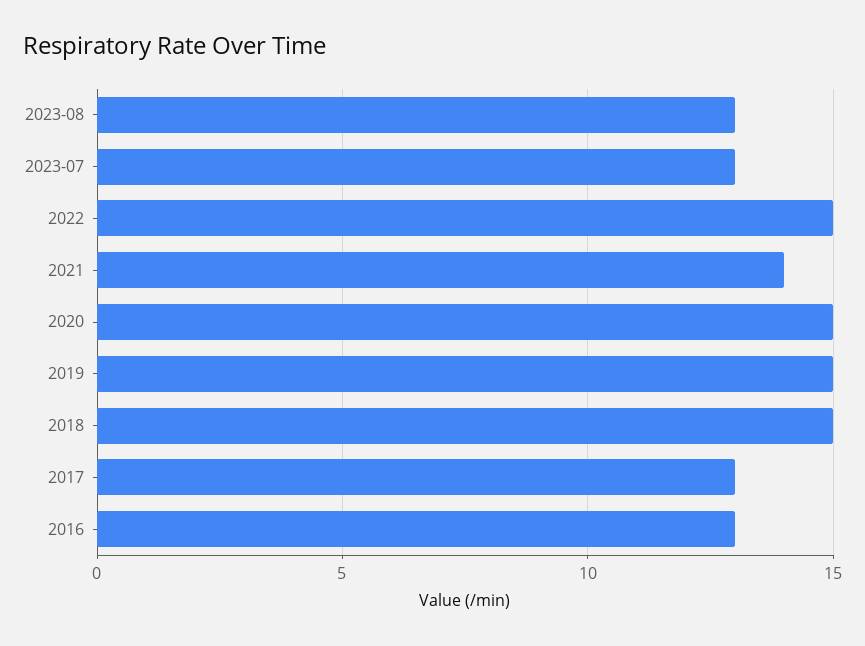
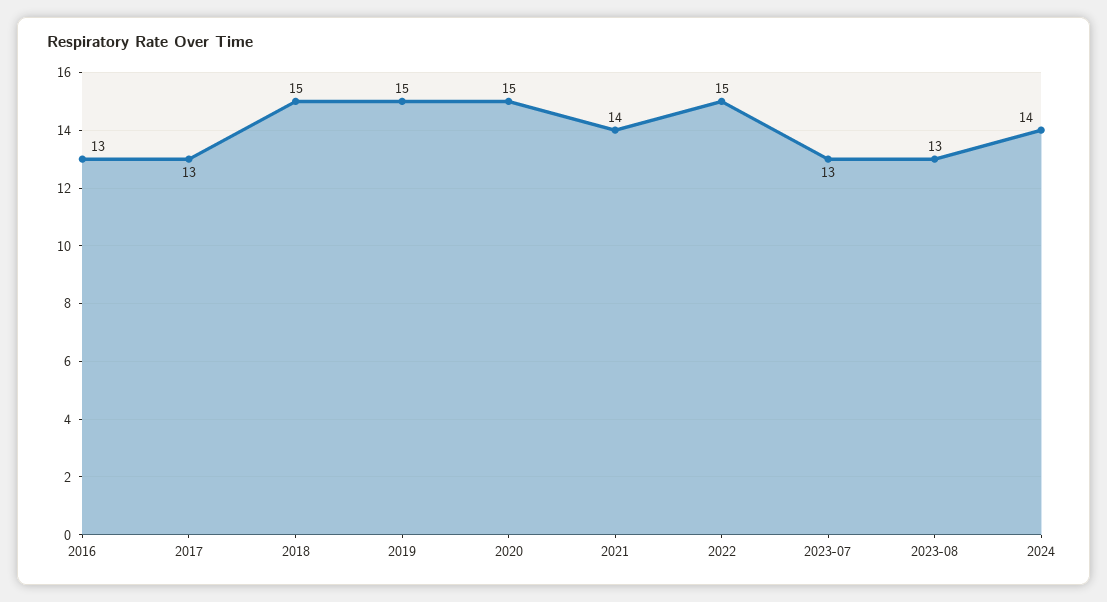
2024: none -> 14

